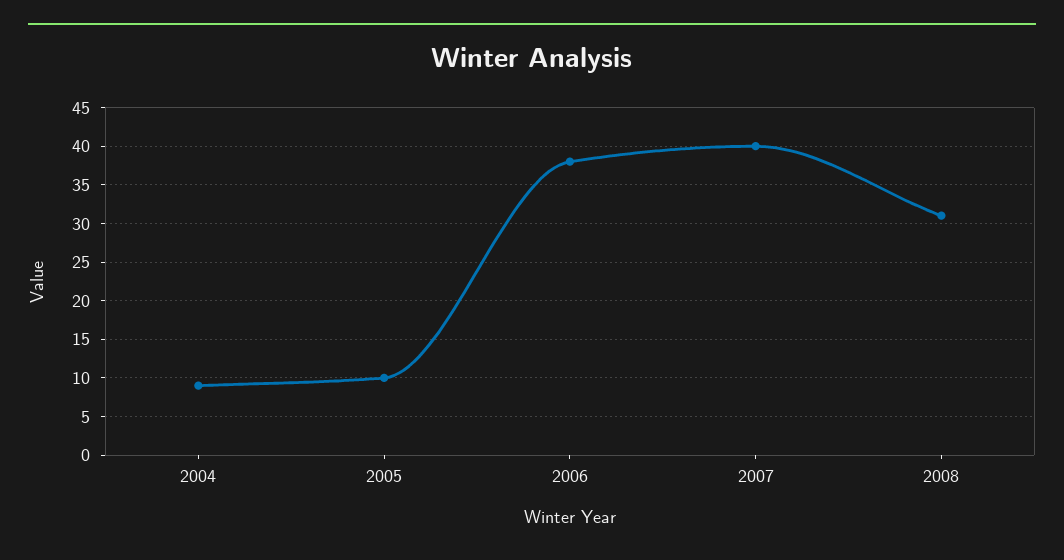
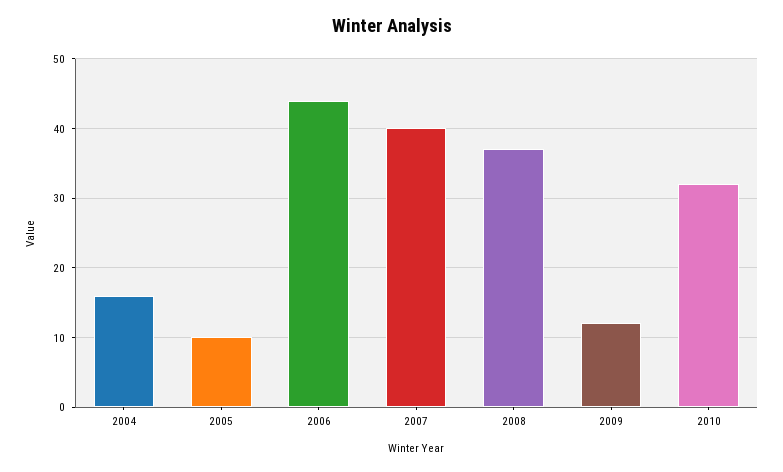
2004: 9 -> 16
2006: 38 -> 44
2008: 31 -> 37
2009: none -> 12
2010: none -> 32

